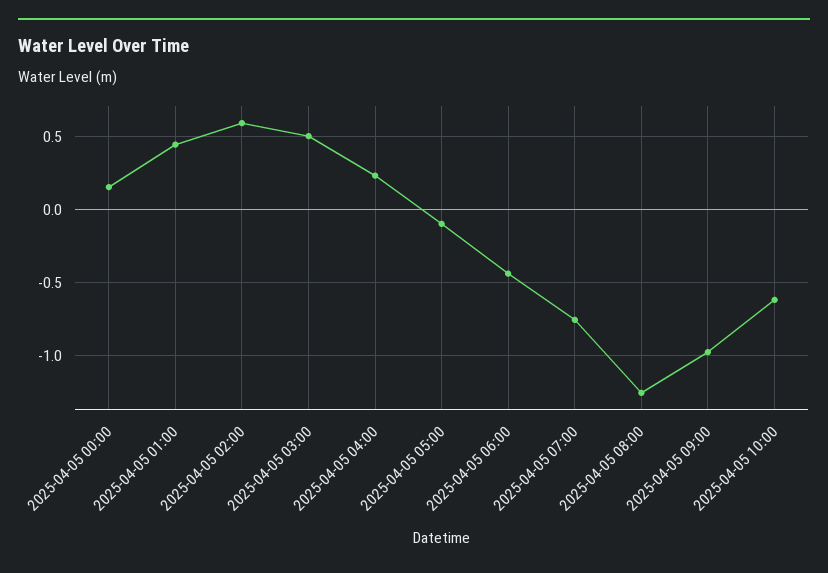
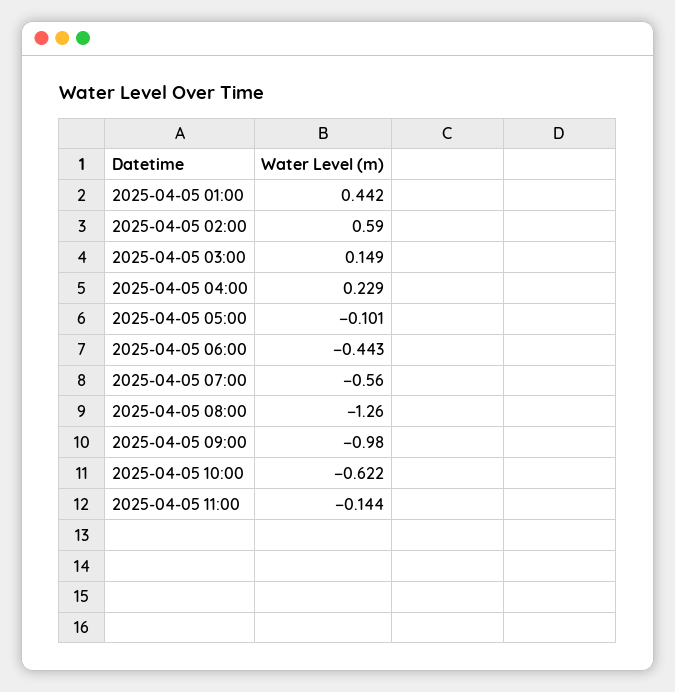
2025-04-05 00:00: 0.15 -> none
2025-04-05 03:00: 0.5 -> 0.149
2025-04-05 07:00: -0.75 -> -0.56
2025-04-05 11:00: none -> -0.144

